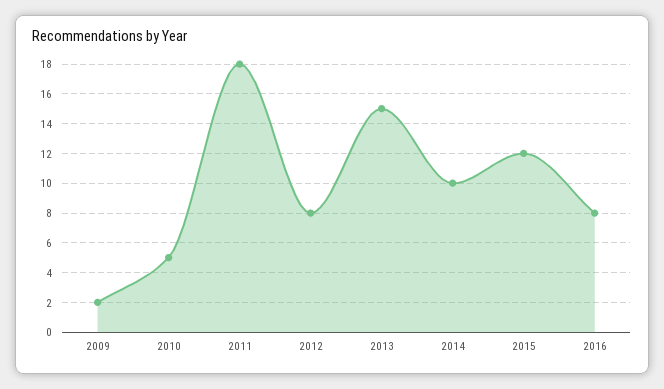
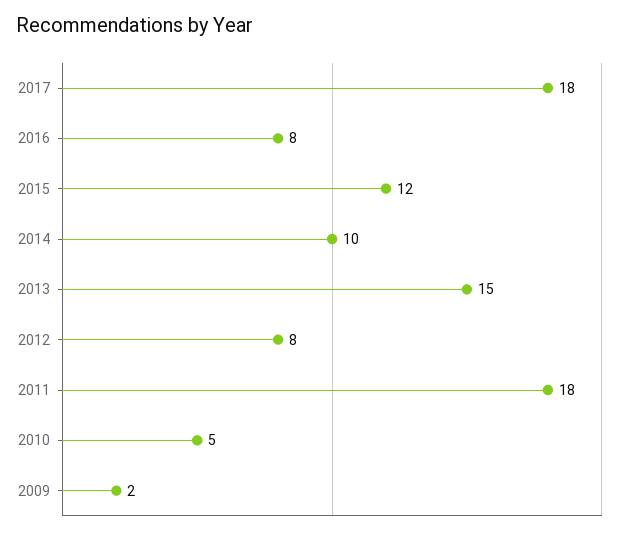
2017: none -> 18

